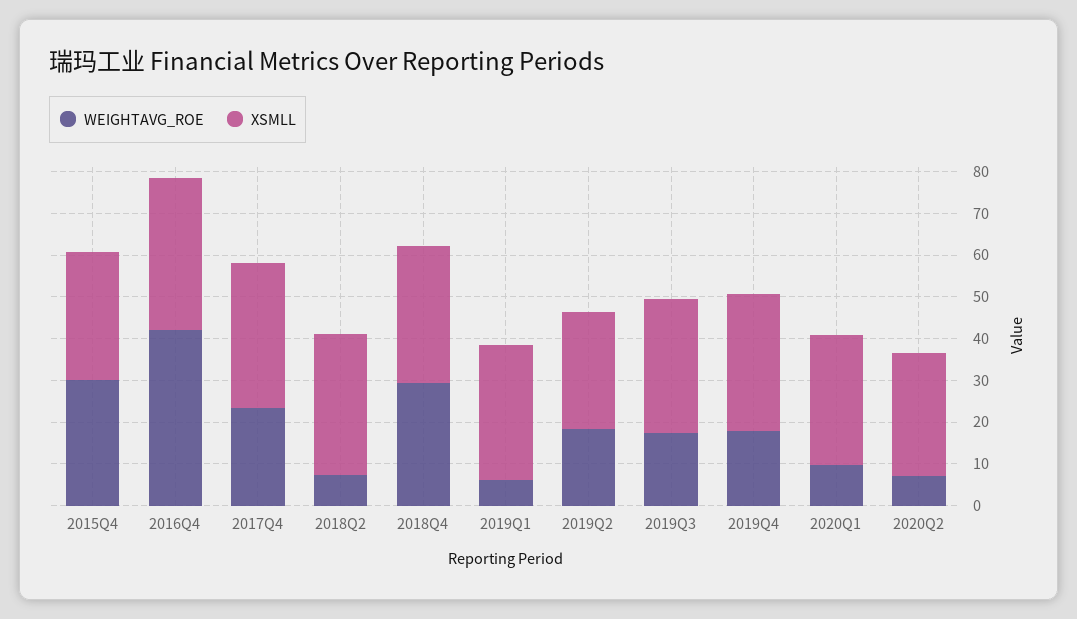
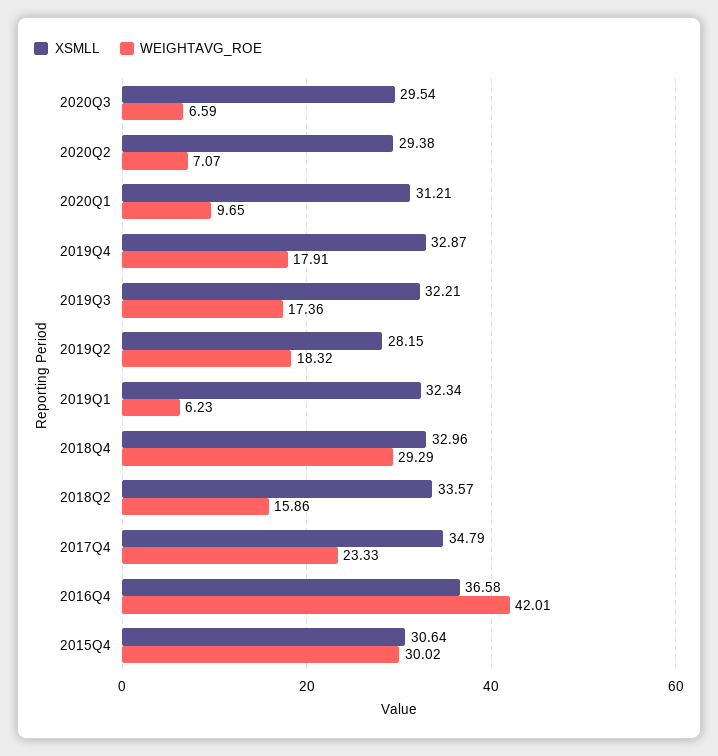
WEIGHTAVG_ROE, 2018Q2: 8 -> 15.86
XSMLL, 2020Q3: none -> 29.54
WEIGHTAVG_ROE, 2020Q3: none -> 6.59

